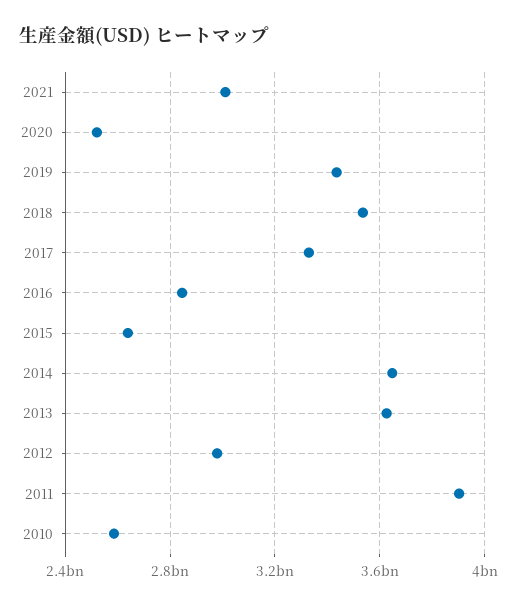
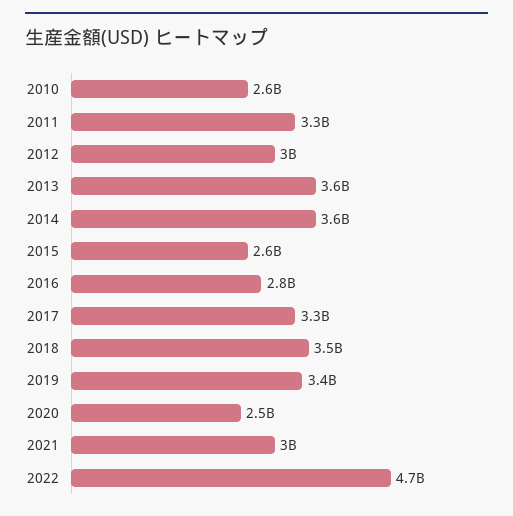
2011: 3900000000 -> 3300000000
2022: none -> 4700000000

